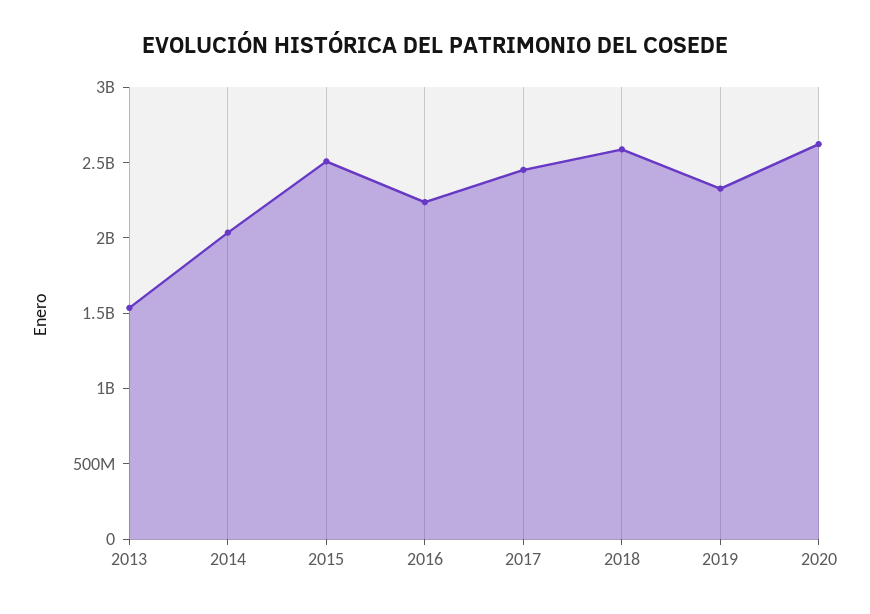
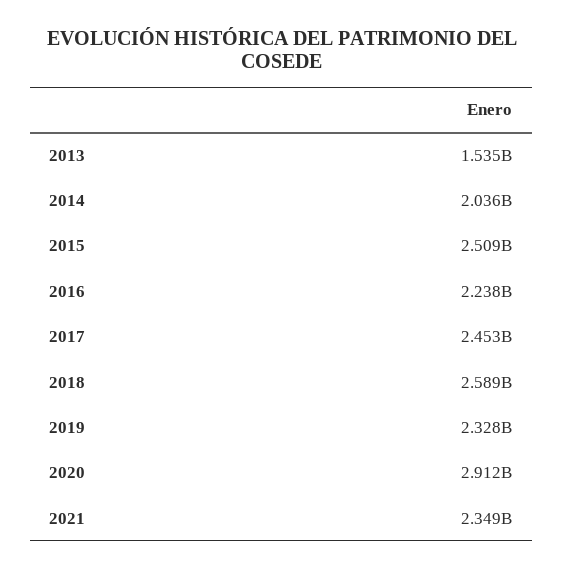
2020: 2600000000 -> 2912000000
2021: none -> 2349000000

